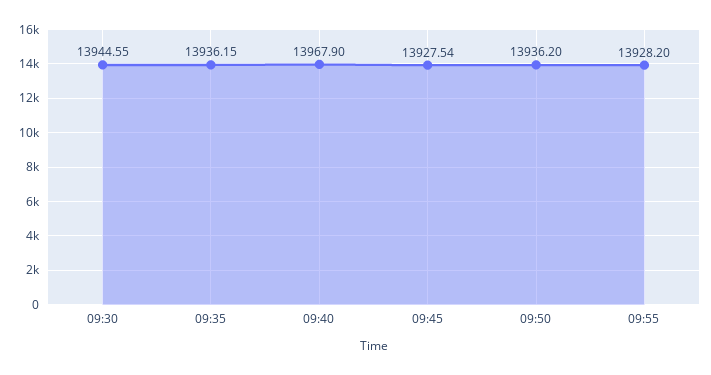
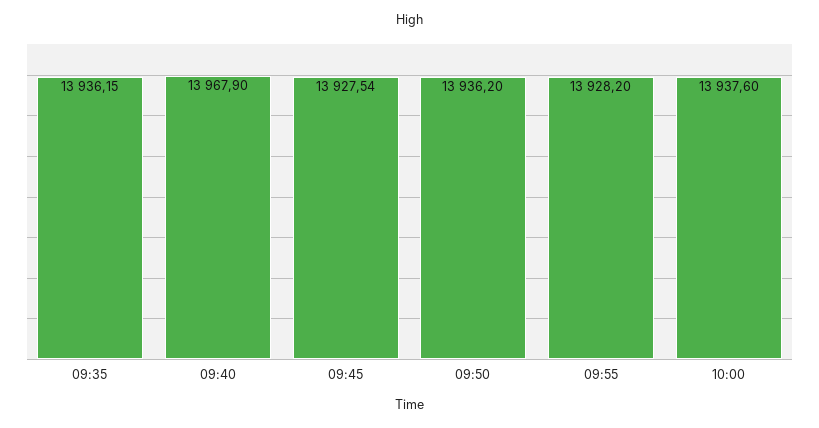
09:30: 13944.55 -> none
10:00: none -> 13937.6

